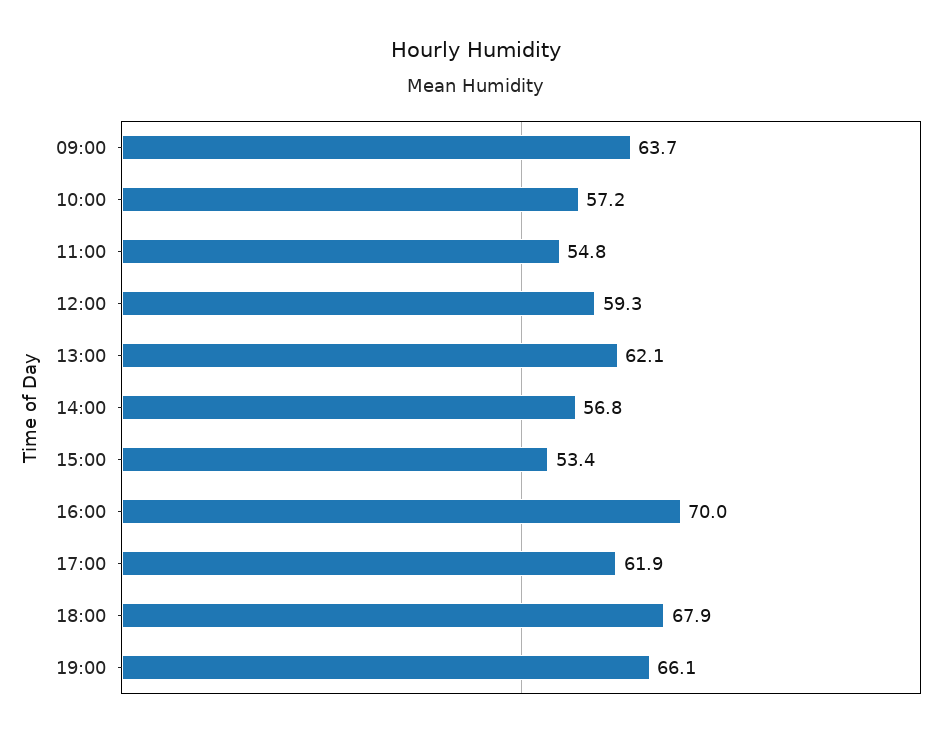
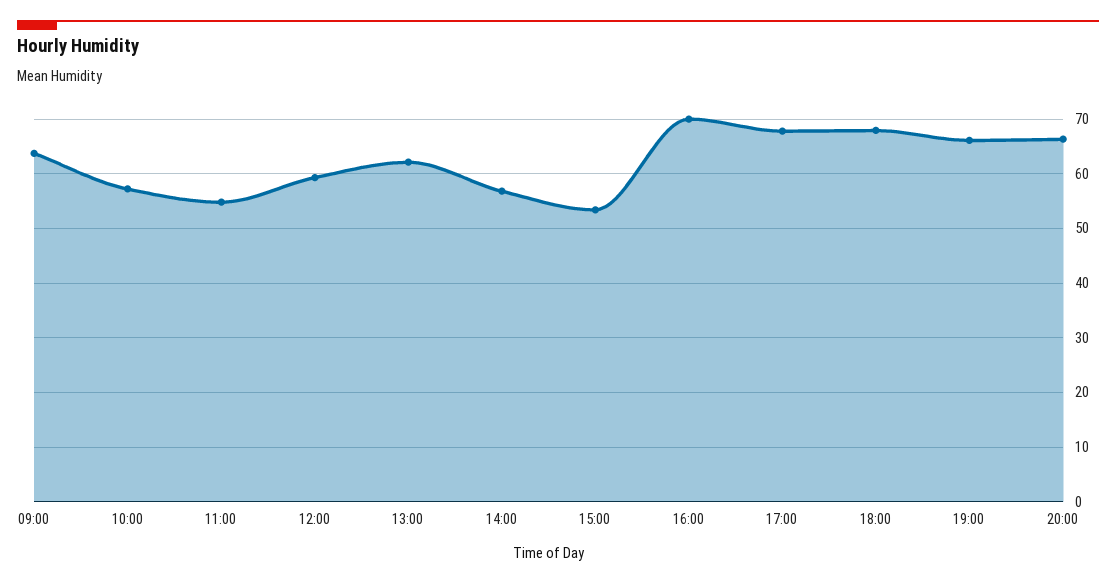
17:00: 61.9 -> 68
20:00: none -> 66

